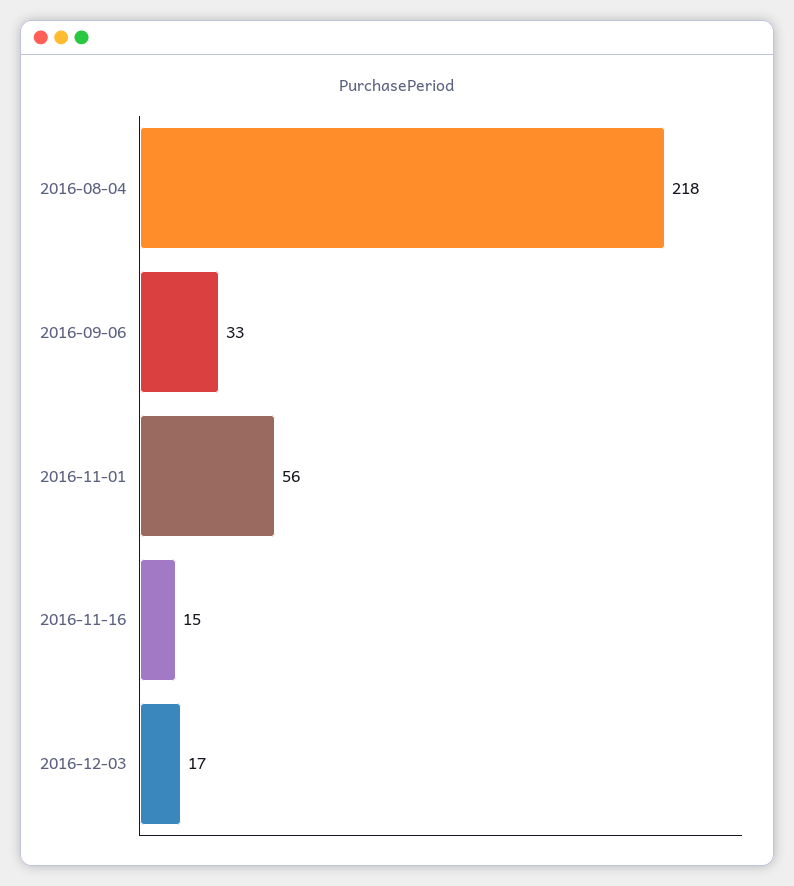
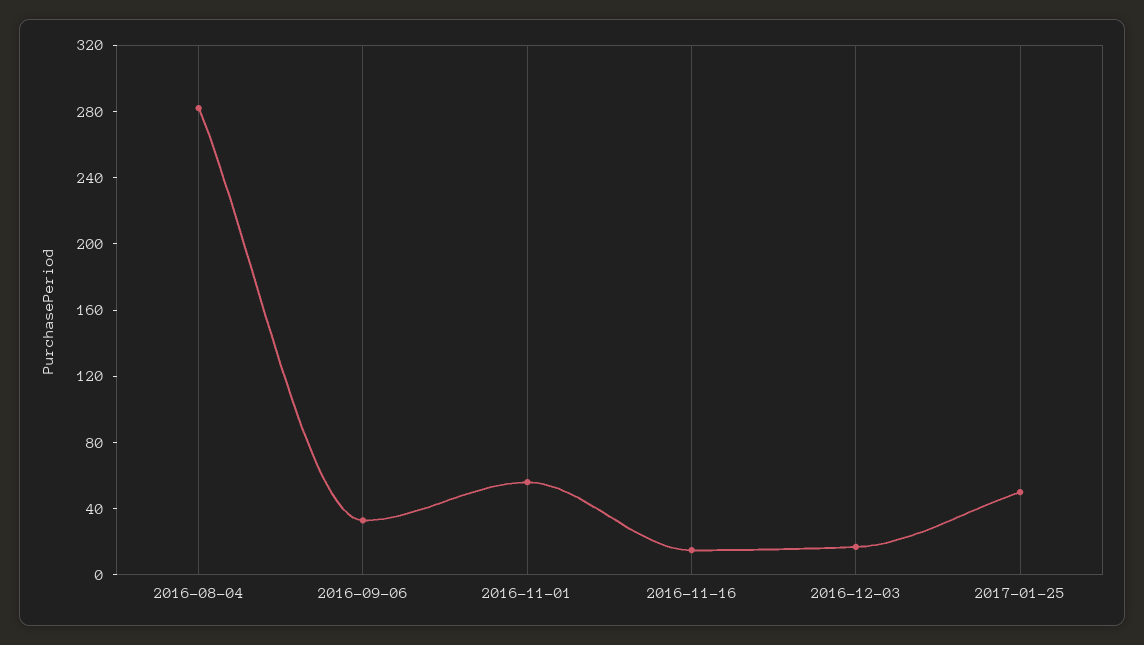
2016-08-04: 218 -> 280
2017-01-25: none -> 50

